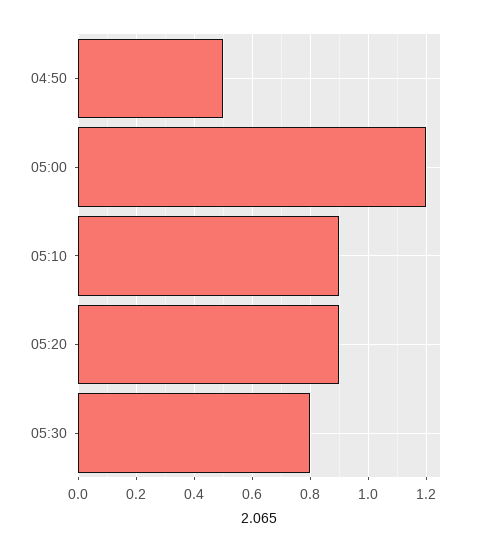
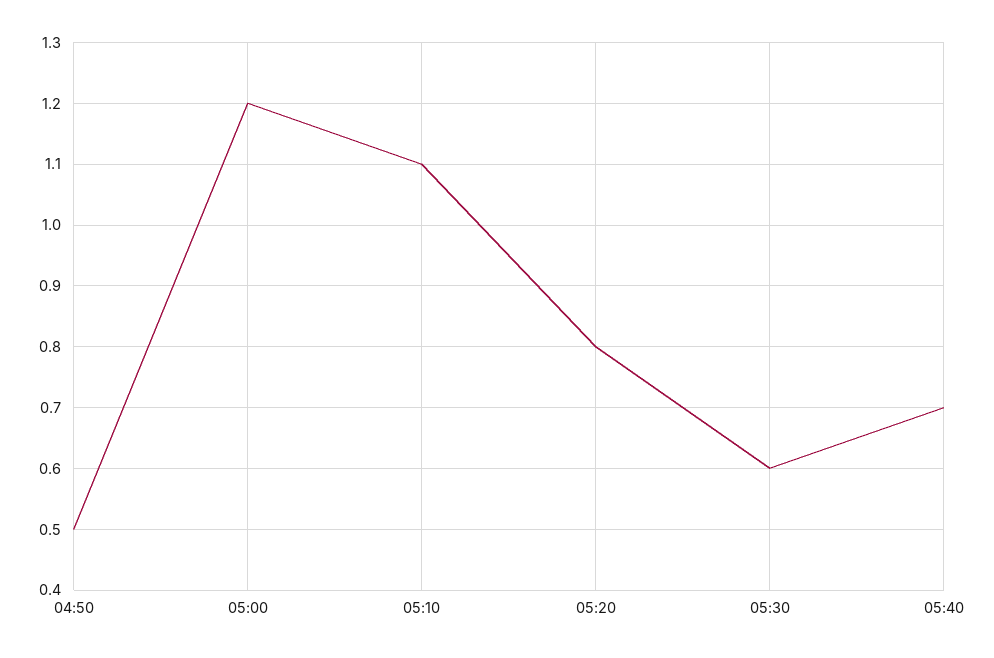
05:10: 0.9 -> 1.1
05:20: 0.9 -> 0.8
05:30: 0.8 -> 0.6
05:40: none -> 0.7

